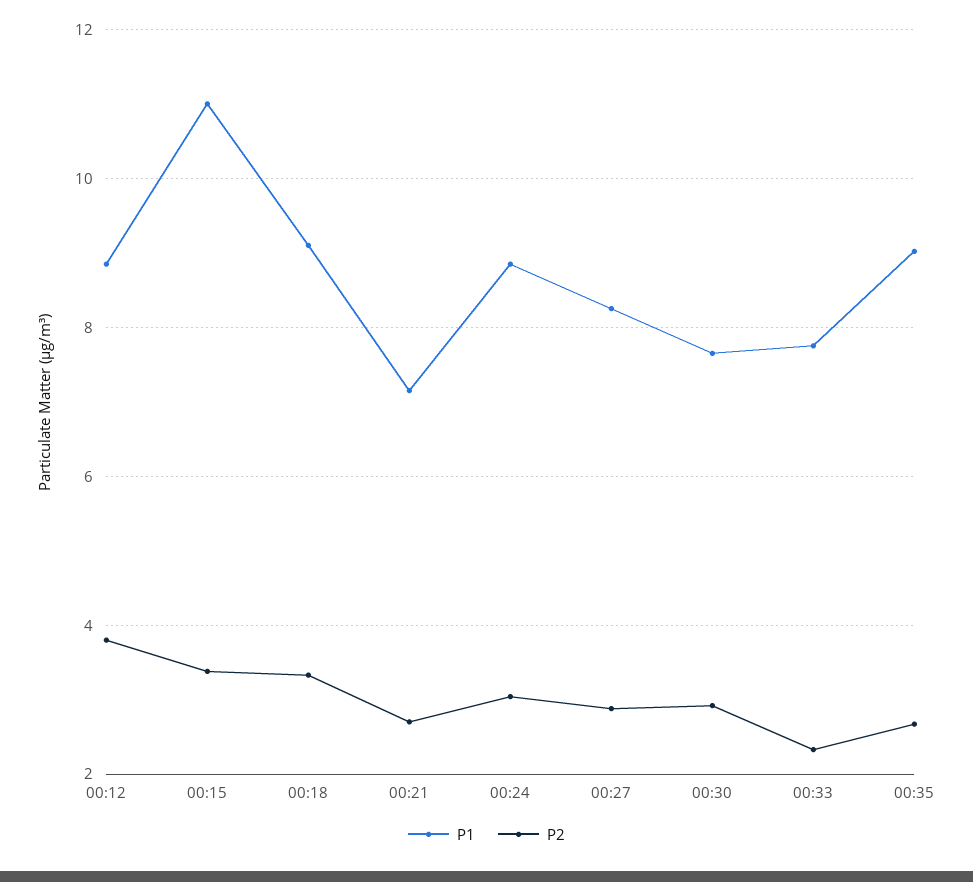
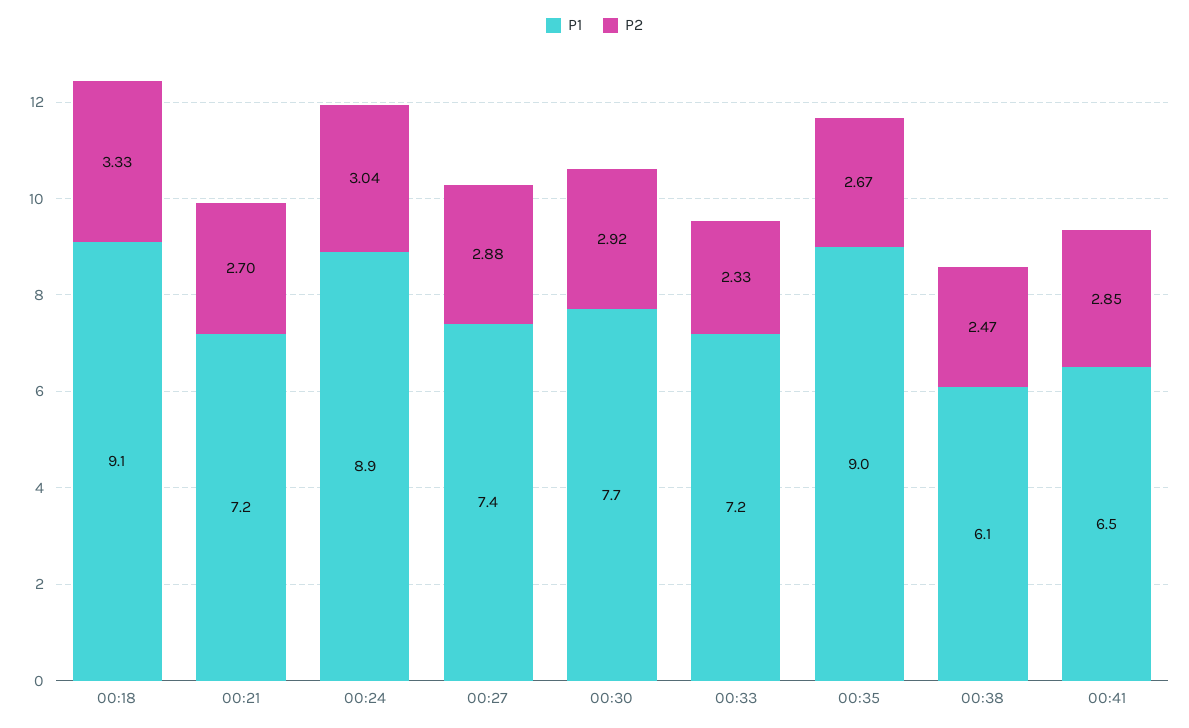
P1, 00:12: 8.8 -> none
P2, 00:12: 3.8 -> none
P1, 00:15: 11 -> none
P2, 00:15: 3.4 -> none
P1, 00:27: 8.2 -> 7.4
P1, 00:33: 7.8 -> 7.2
P1, 00:38: none -> 6.1
P2, 00:38: none -> 2.47
P1, 00:41: none -> 6.5
P2, 00:41: none -> 2.85

